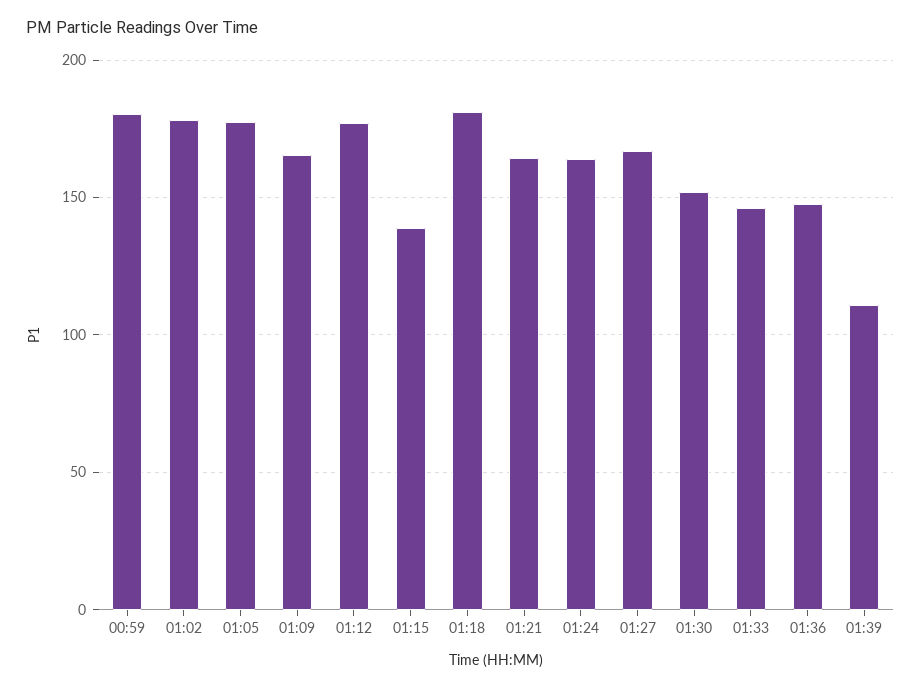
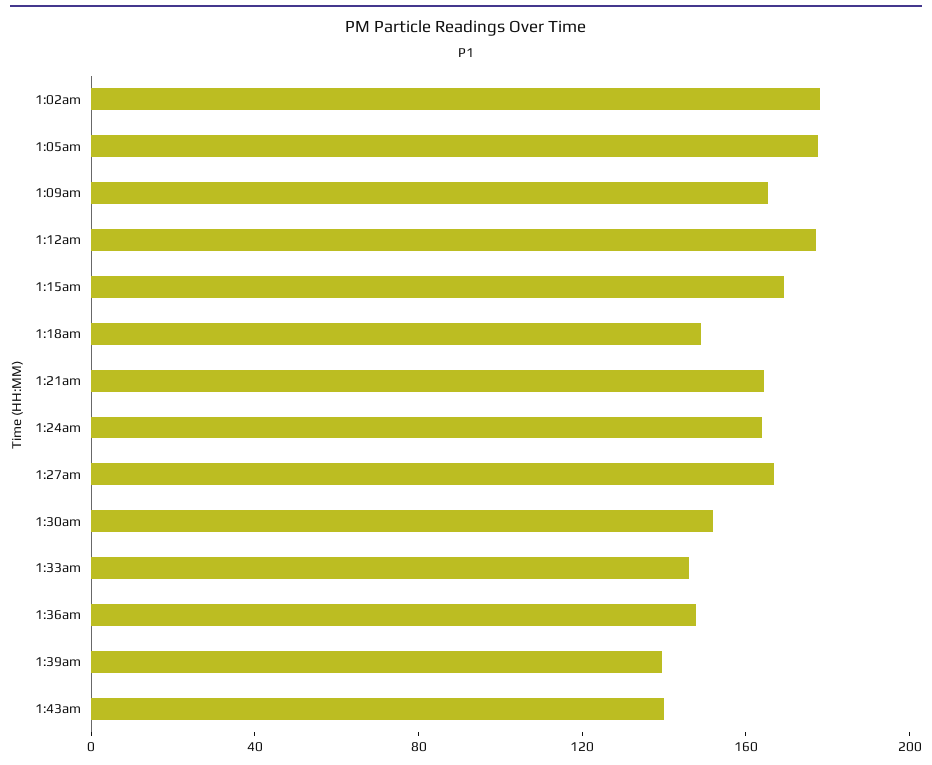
00:59: 180 -> none
01:15: 140 -> 170
01:18: 180 -> 150
01:39: 110 -> 140
1:43am: none -> 140

